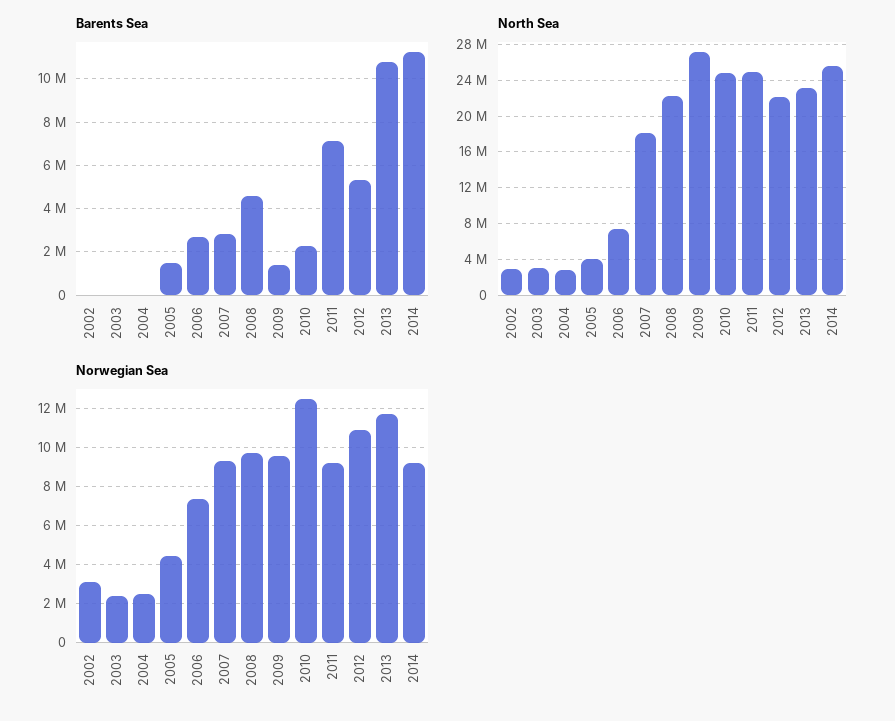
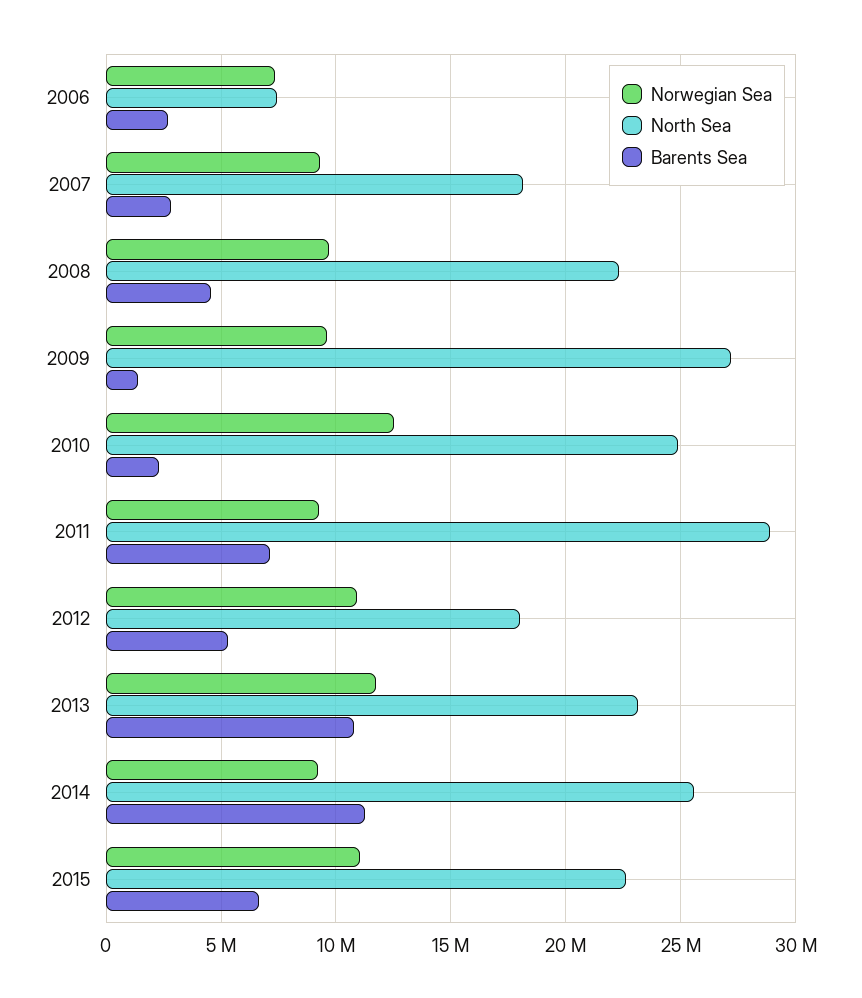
Barents Sea, 2002: 0 -> none
Barents Sea, 2003: 0 -> none
Barents Sea, 2004: 0 -> none
Barents Sea, 2005: 1500000 -> none
North Sea, 2002: 3000000 -> none
North Sea, 2003: 3000000 -> none
North Sea, 2004: 3000000 -> none
North Sea, 2005: 4000000 -> none
North Sea, 2011: 25000000 -> 29000000
North Sea, 2012: 22000000 -> 18000000
Norwegian Sea, 2002: 3000000 -> none
Norwegian Sea, 2003: 2500000 -> none
Norwegian Sea, 2004: 2500000 -> none
Norwegian Sea, 2005: 4500000 -> none
Norwegian Sea, 2015: none -> 11000000
North Sea, 2015: none -> 22500000
Barents Sea, 2015: none -> 6500000

